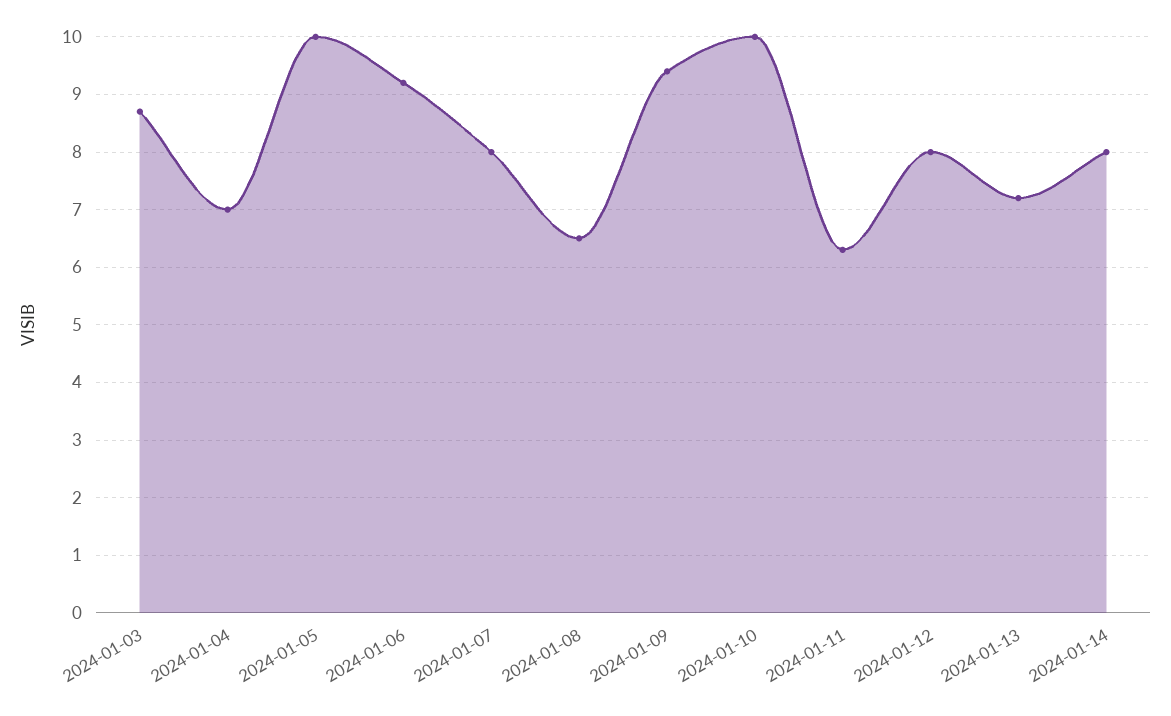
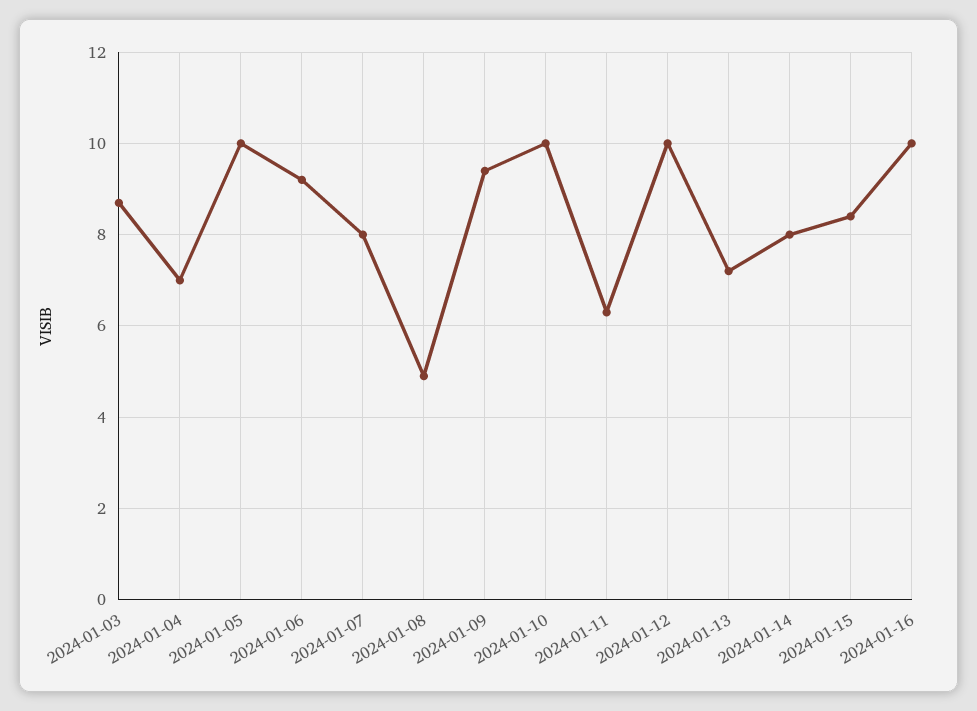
2024-01-08: 6.5 -> 5
2024-01-12: 8 -> 10
2024-01-15: none -> 8.5
2024-01-16: none -> 10

